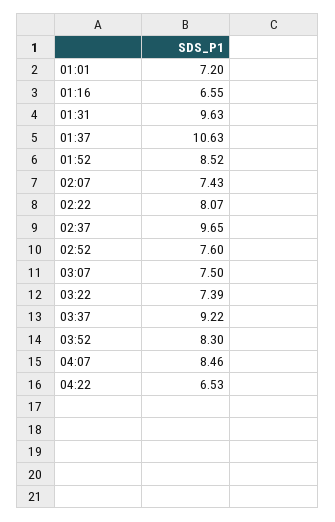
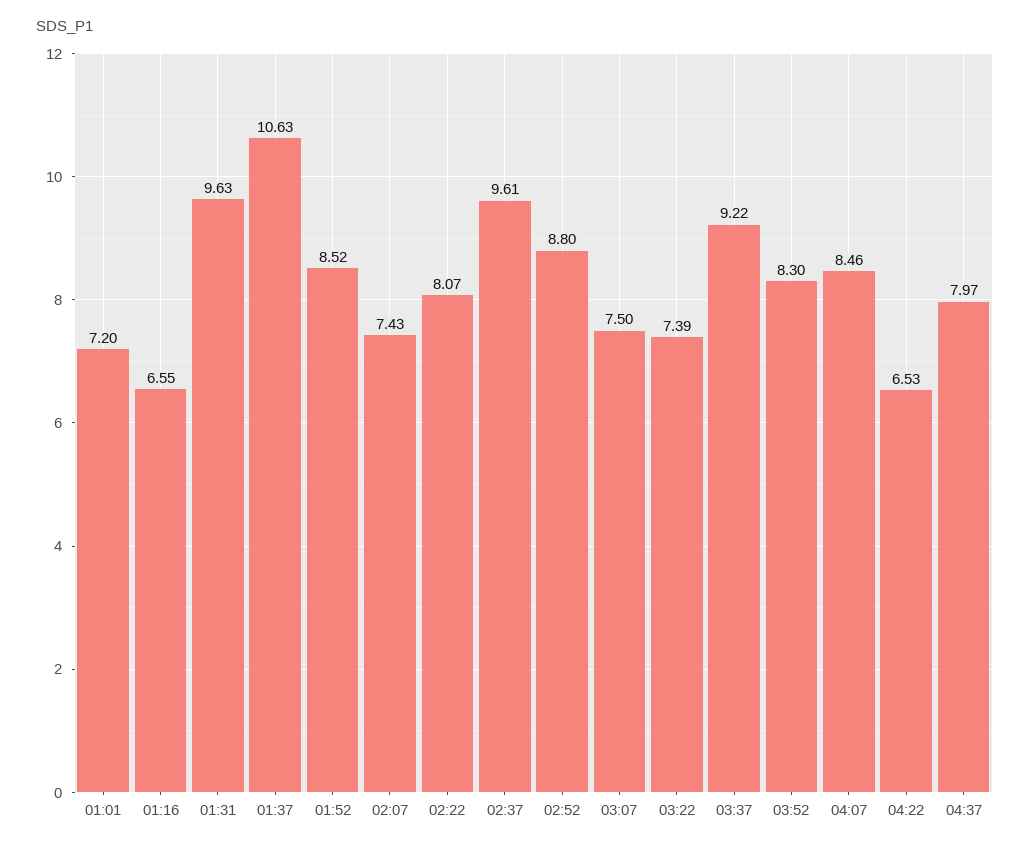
02:37: 9.65 -> 9.61
02:52: 7.6 -> 8.8
04:37: none -> 7.97

